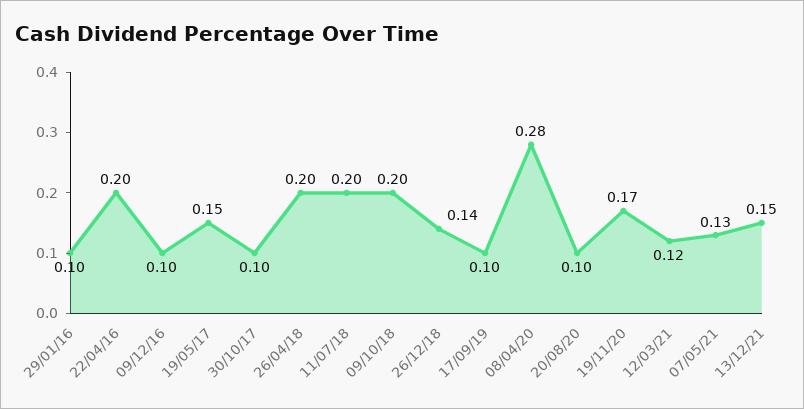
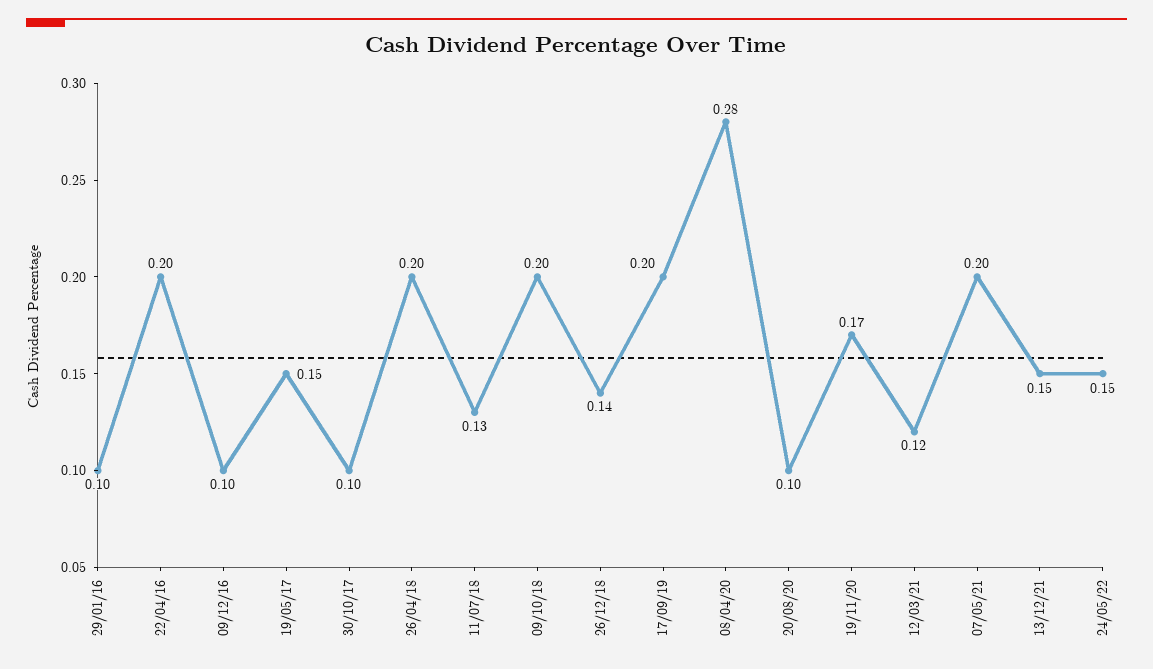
11/07/18: 0.2 -> 0.13
17/09/19: 0.1 -> 0.2
07/05/21: 0.13 -> 0.2
24/05/22: none -> 0.15

